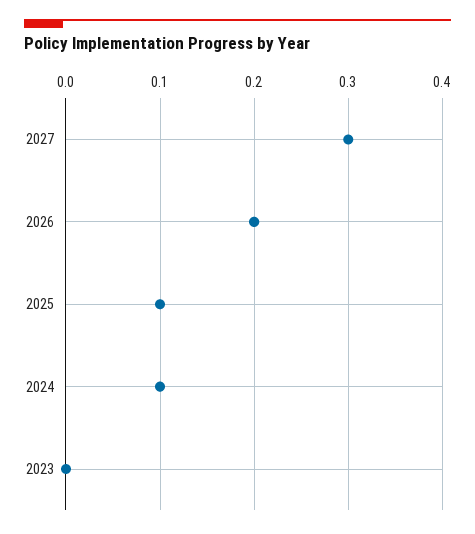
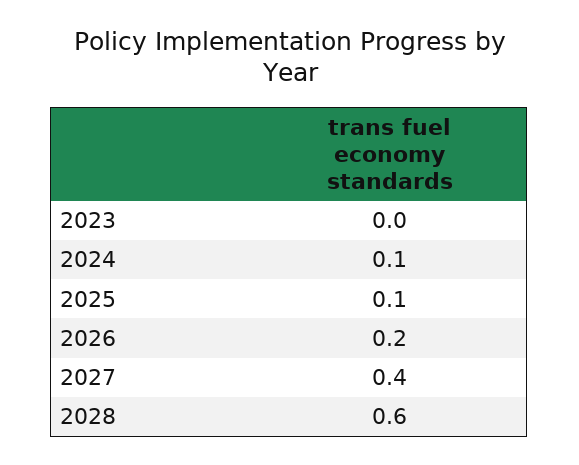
2027: 0.3 -> 0.4
2028: none -> 0.6

